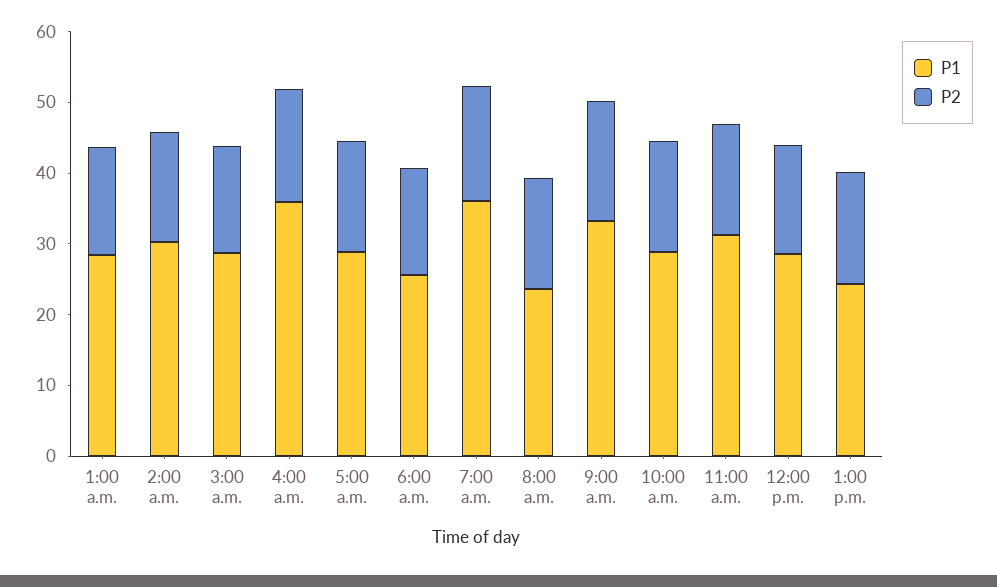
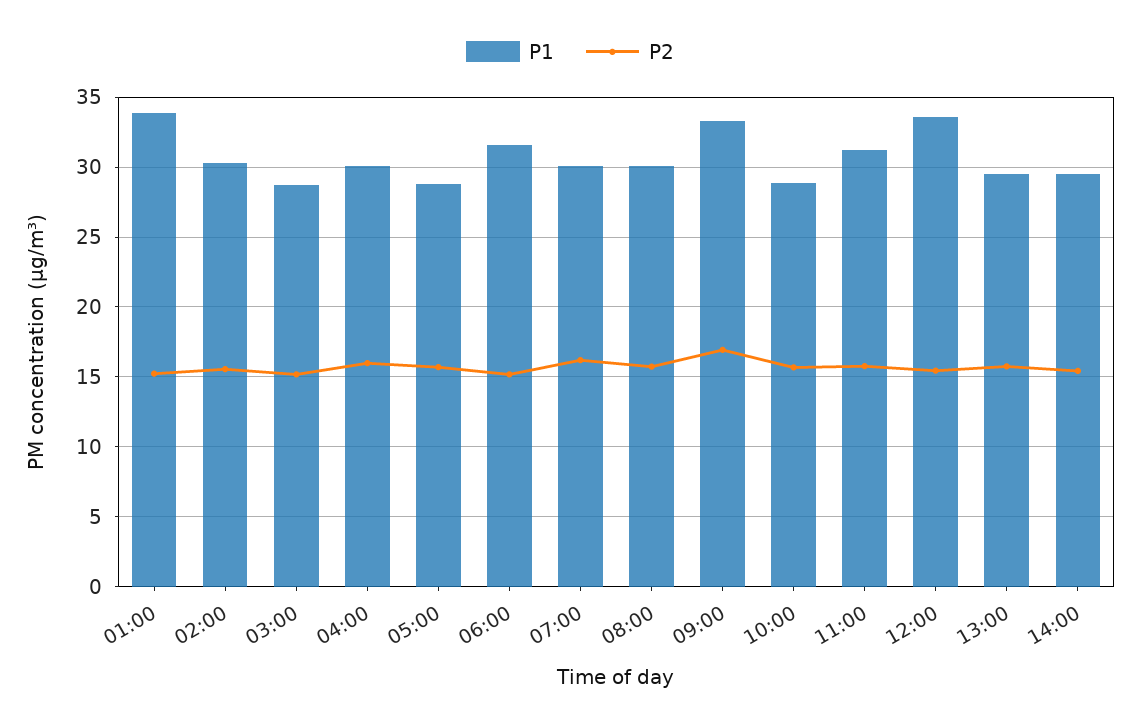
P1, 1:00 a.m.: 28 -> 34
P1, 4:00 a.m.: 36 -> 30
P1, 6:00 a.m.: 26 -> 31.5
P1, 7:00 a.m.: 36 -> 30
P1, 8:00 a.m.: 24 -> 30
P1, 12:00 p.m.: 28 -> 33.5
P1, 1:00 p.m.: 24 -> 29.5
P1, 14:00: none -> 29.5
P2, 14:00: none -> 15.5

